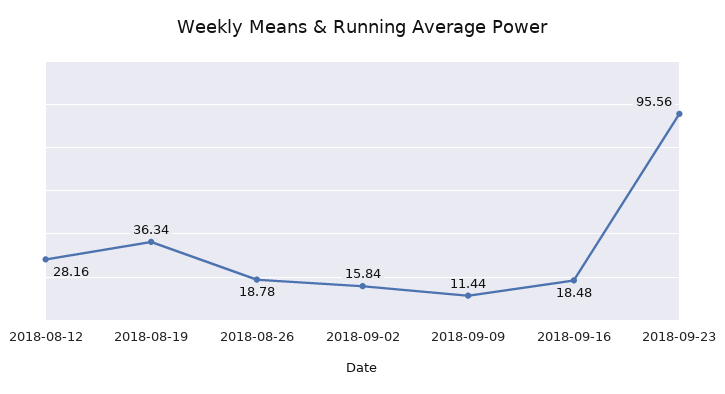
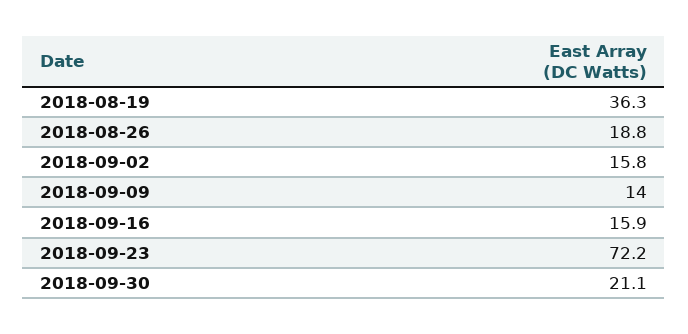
2018-08-12: 28.16 -> none
2018-09-09: 11.44 -> 14
2018-09-16: 18.48 -> 15.9
2018-09-23: 95.56 -> 72.2
2018-09-30: none -> 21.1

